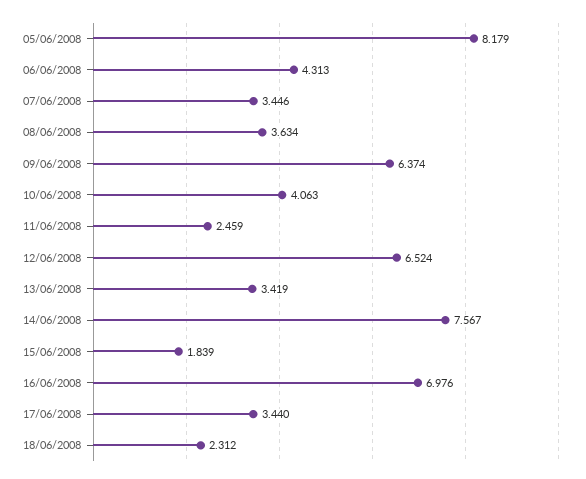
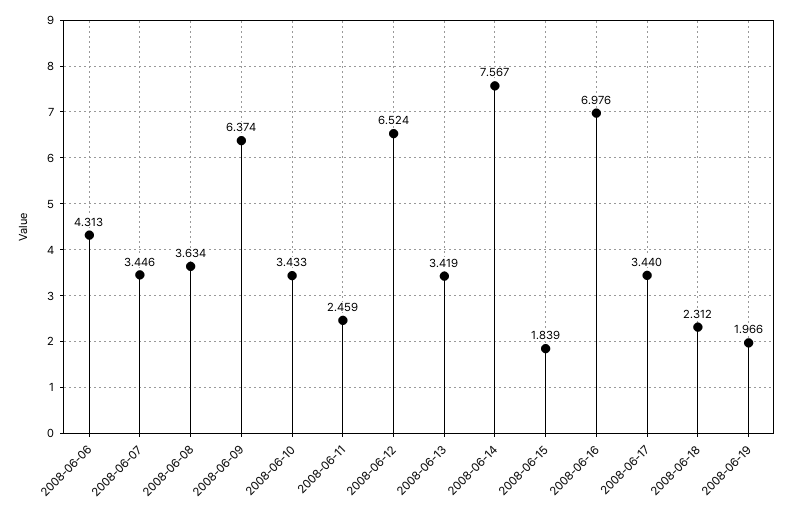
05/06/2008: 8.179 -> none
10/06/2008: 4.063 -> 3.433
2008-06-19: none -> 1.966

